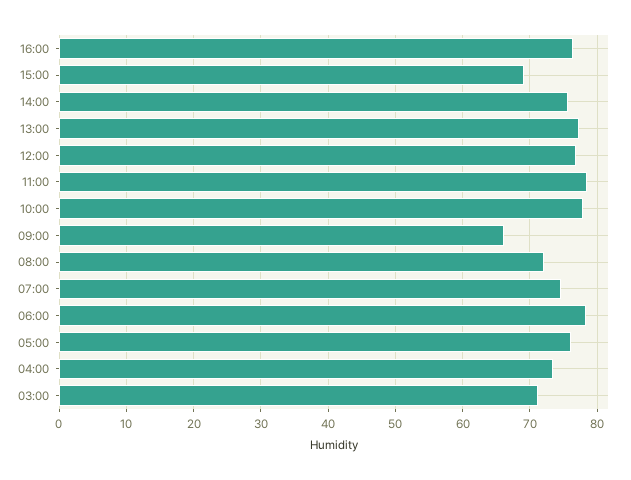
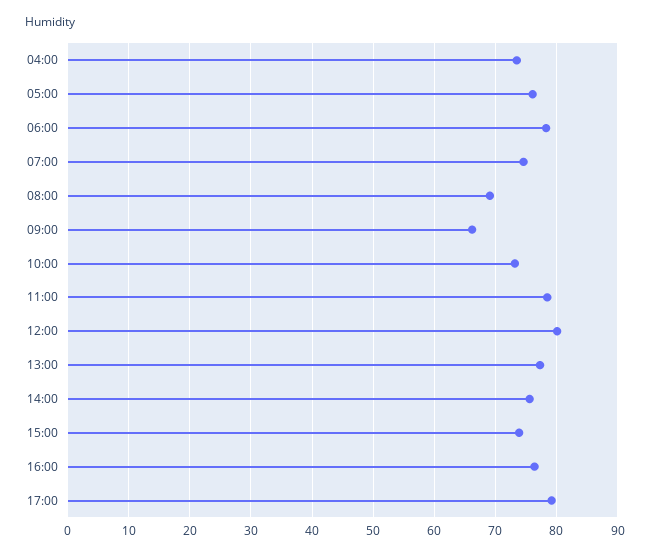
15:00: 69 -> 74
12:00: 77 -> 80
10:00: 78 -> 73
08:00: 72 -> 69
03:00: 71 -> none
17:00: none -> 79

